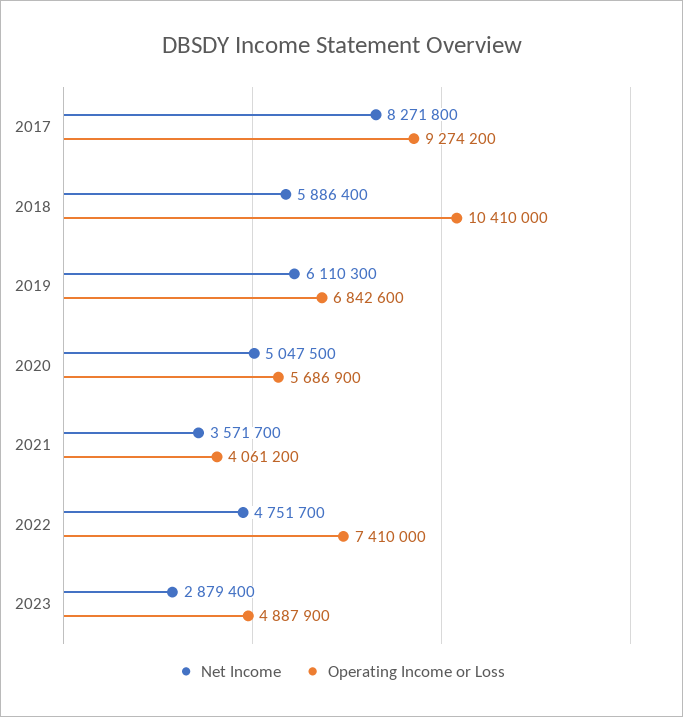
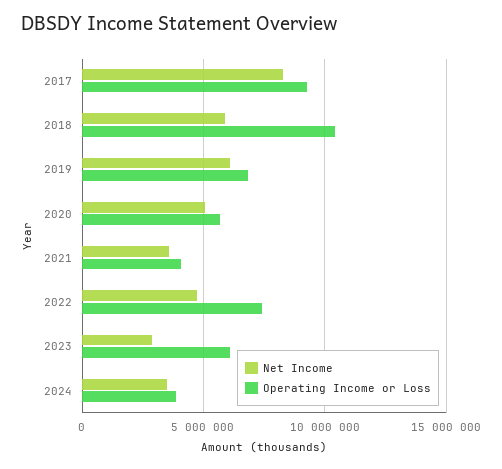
Operating Income or Loss, 2023: 4887900 -> 6000000
Net Income, 2024: none -> 3500000
Operating Income or Loss, 2024: none -> 4000000

